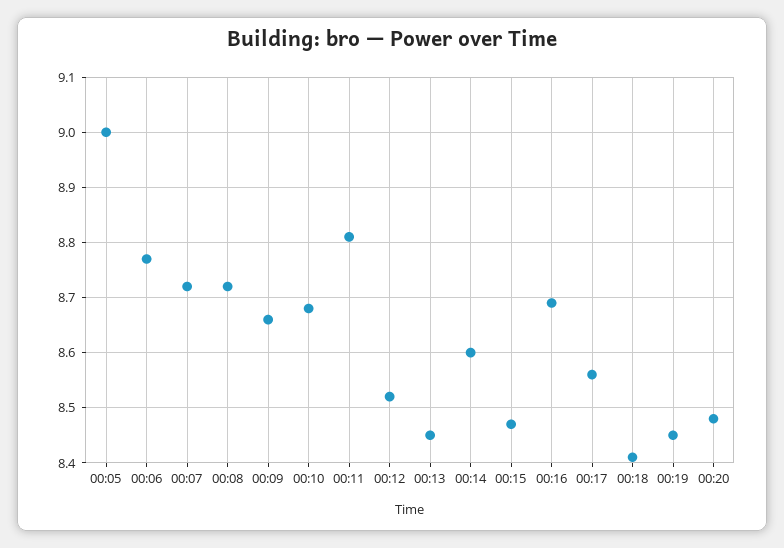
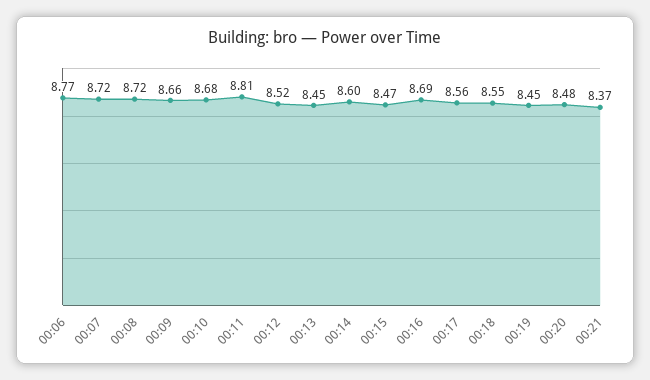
00:05: 9 -> none
00:18: 8.4 -> 8.55
00:21: none -> 8.37

